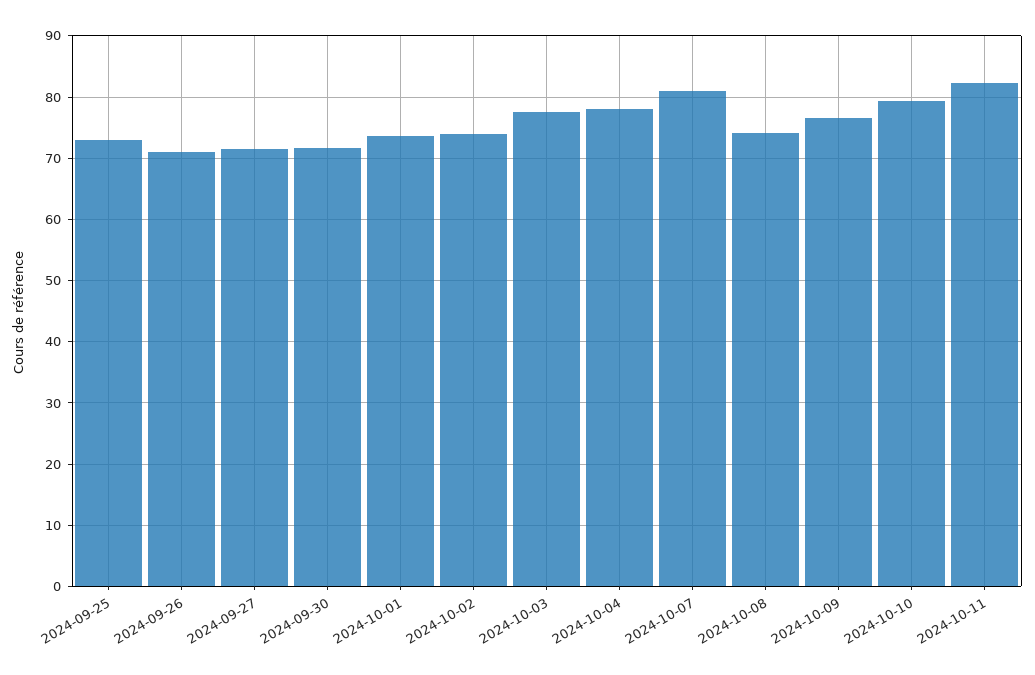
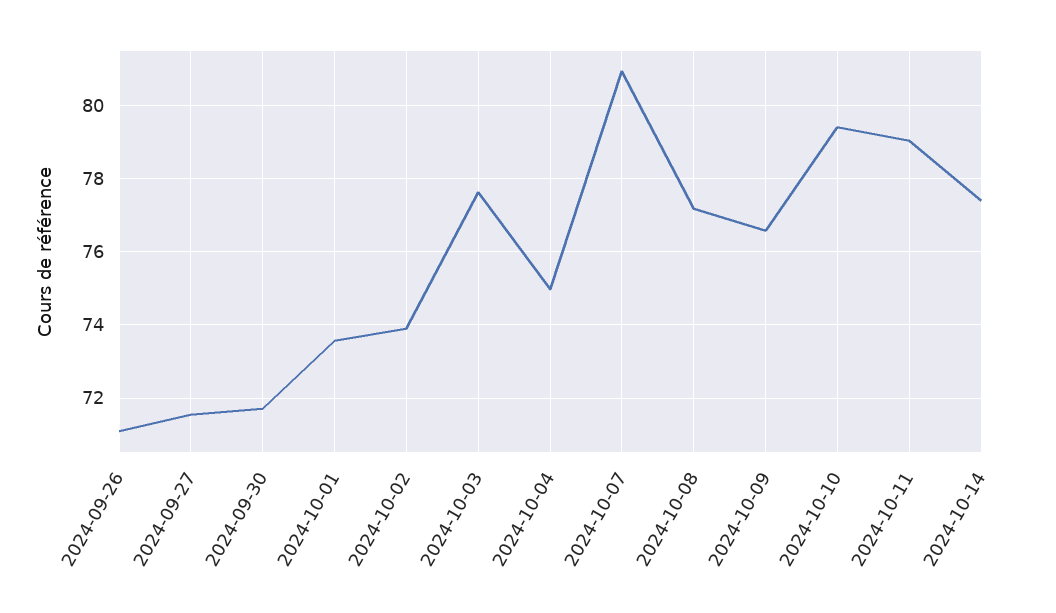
2024-09-25: 73 -> none
2024-10-04: 78 -> 75
2024-10-08: 74 -> 77.2
2024-10-11: 82 -> 79
2024-10-14: none -> 77.4

